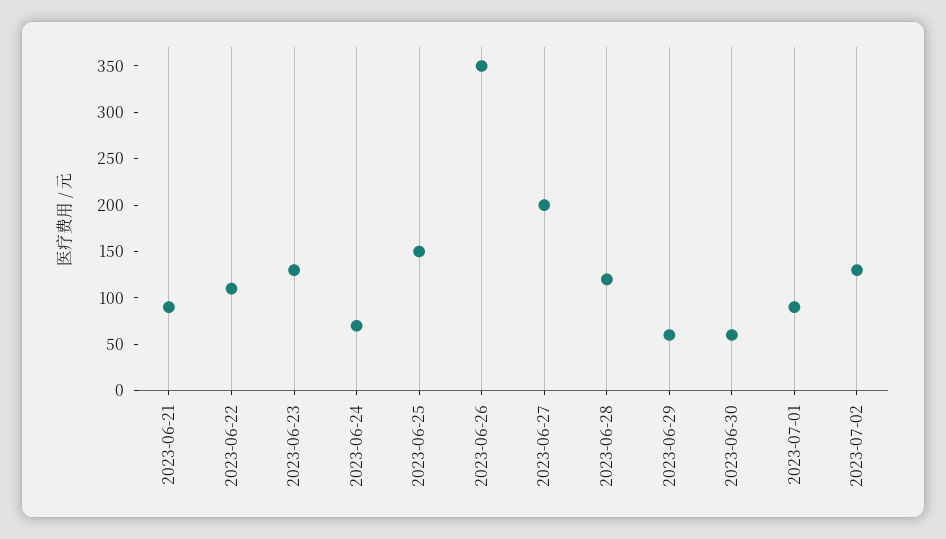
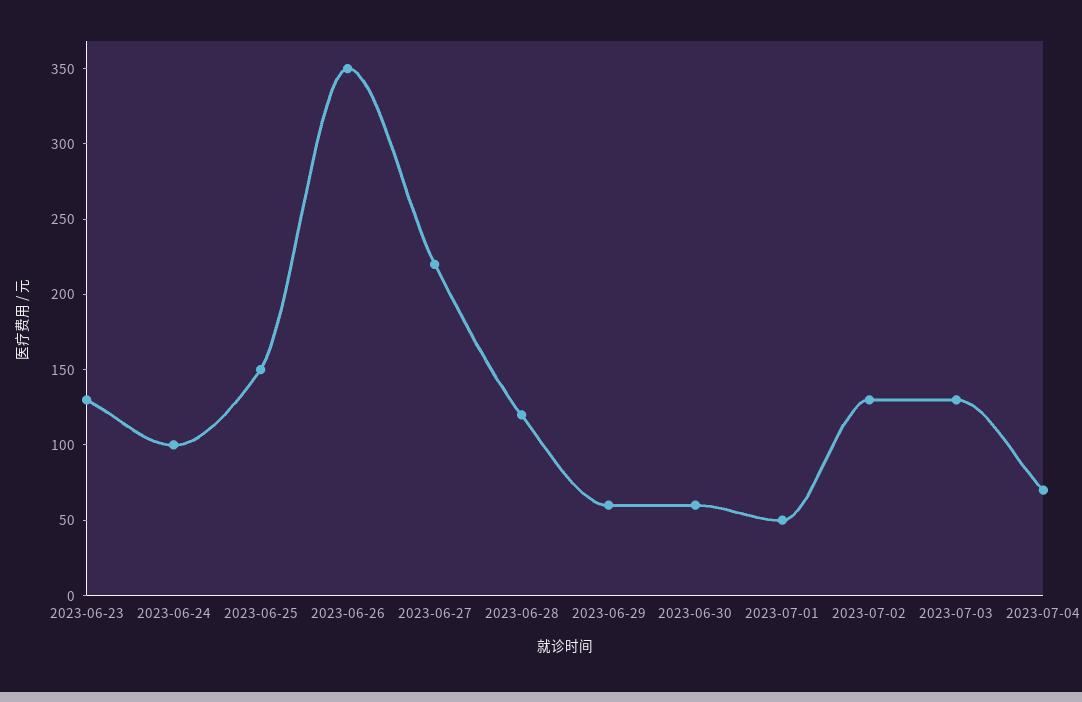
2023-06-21: 90 -> none
2023-06-22: 110 -> none
2023-06-24: 70 -> 100
2023-06-27: 200 -> 220
2023-07-01: 90 -> 50
2023-07-03: none -> 130
2023-07-04: none -> 70

